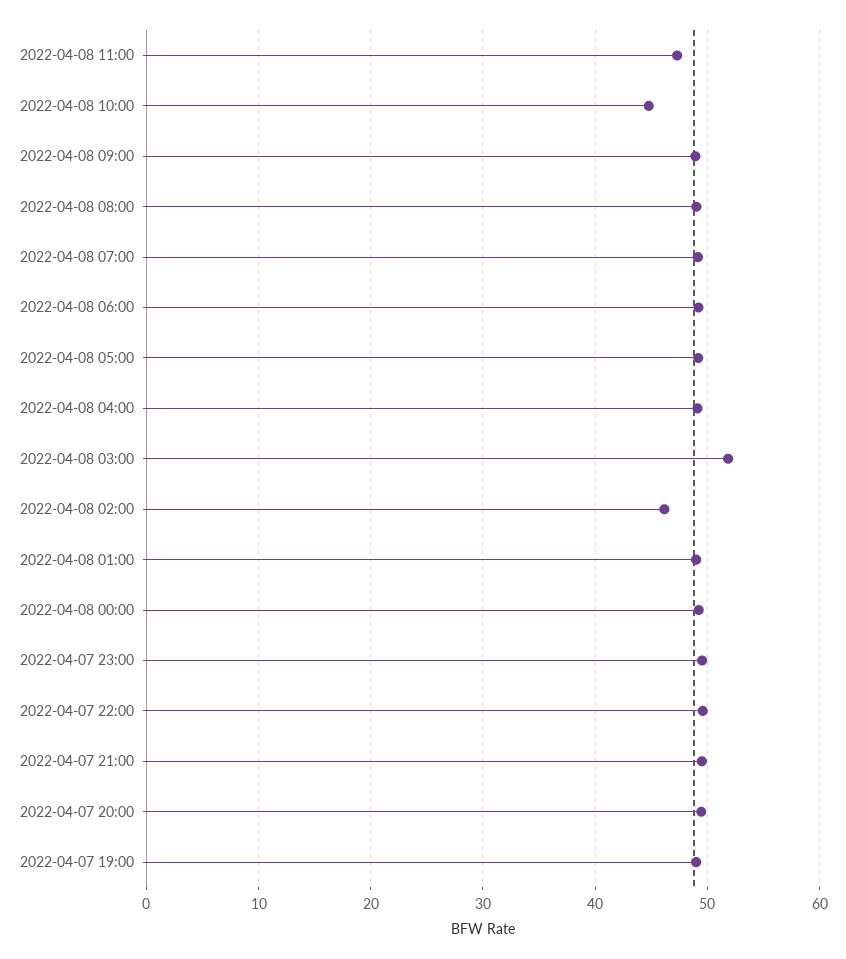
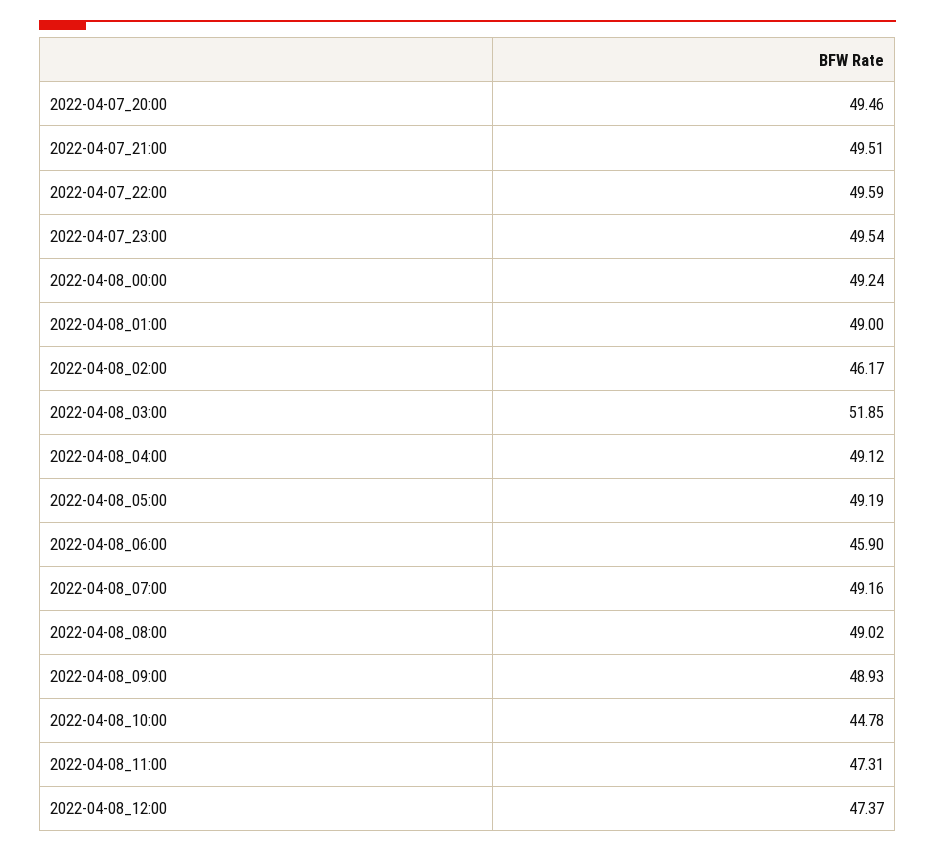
2022-04-08 06:00: 49 -> 45.9
2022-04-07 19:00: 49 -> none
2022-04-08_12:00: none -> 47.37

